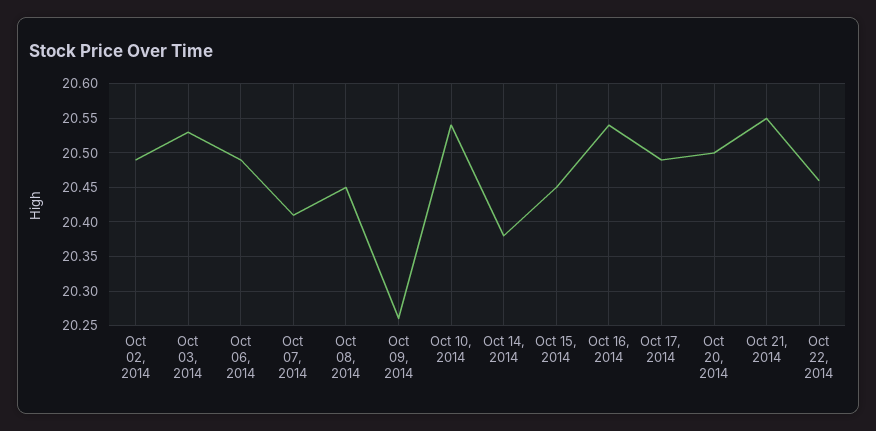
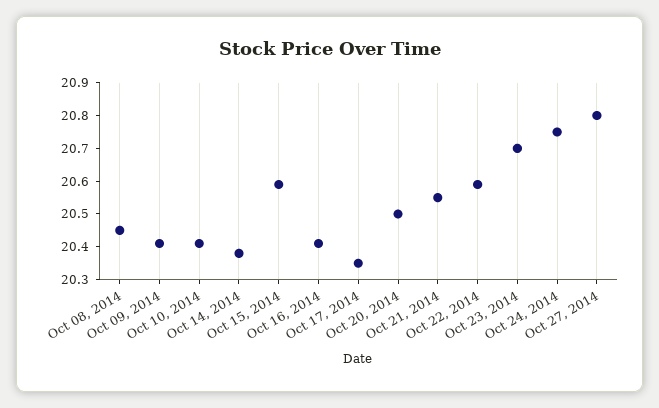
Oct 02, 2014: 20.49 -> none
Oct 03, 2014: 20.53 -> none
Oct 06, 2014: 20.49 -> none
Oct 07, 2014: 20.41 -> none
Oct 09, 2014: 20.26 -> 20.4
Oct 10, 2014: 20.54 -> 20.4
Oct 15, 2014: 20.45 -> 20.6
Oct 16, 2014: 20.54 -> 20.4
Oct 17, 2014: 20.49 -> 20.35
Oct 22, 2014: 20.46 -> 20.6
Oct 23, 2014: none -> 20.7
Oct 24, 2014: none -> 20.75
Oct 27, 2014: none -> 20.8

